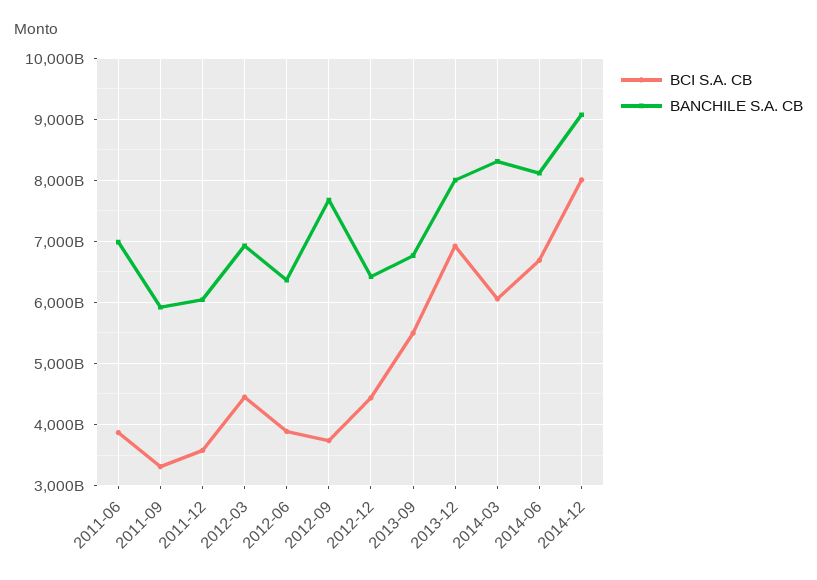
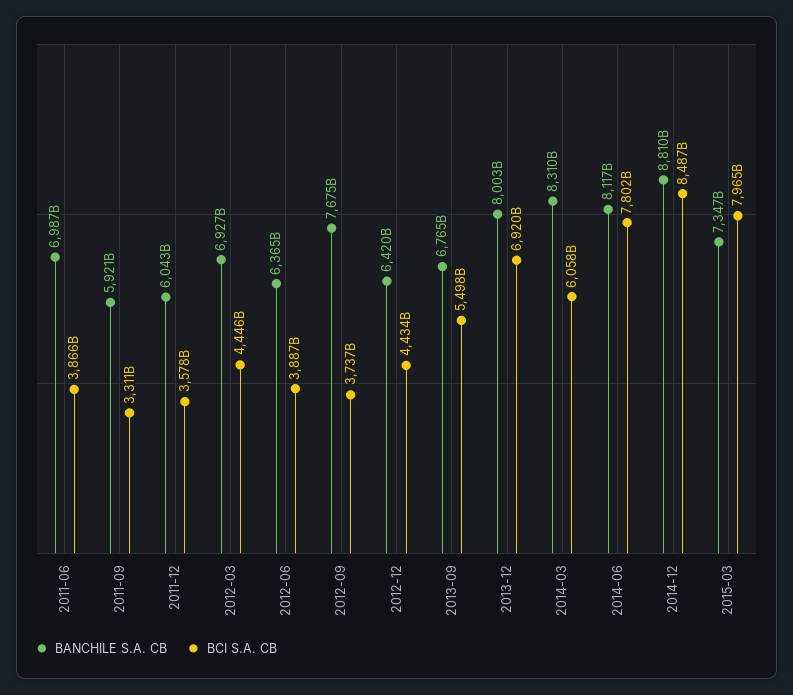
BCI S.A. CB, 2014-06: 6700000000000 -> 7802000000000
BCI S.A. CB, 2014-12: 8000000000000 -> 8487000000000
BANCHILE S.A. CB, 2014-12: 9100000000000 -> 8810000000000
BANCHILE S.A. CB, 2015-03: none -> 7347000000000
BCI S.A. CB, 2015-03: none -> 7965000000000

